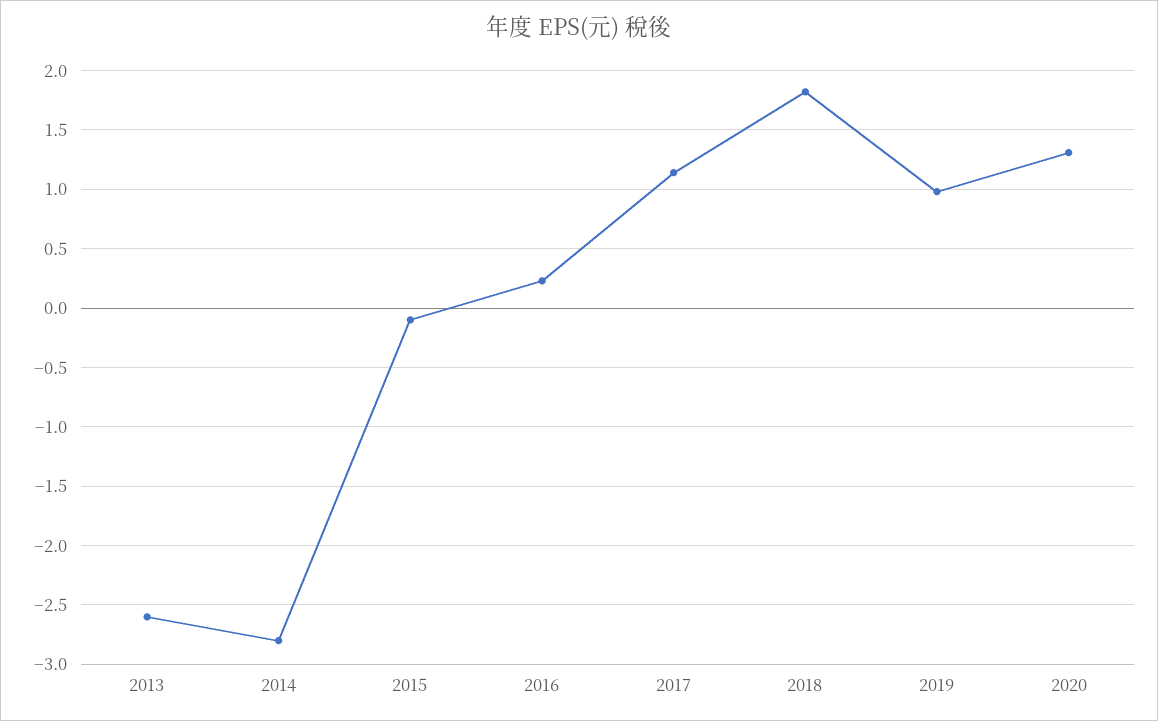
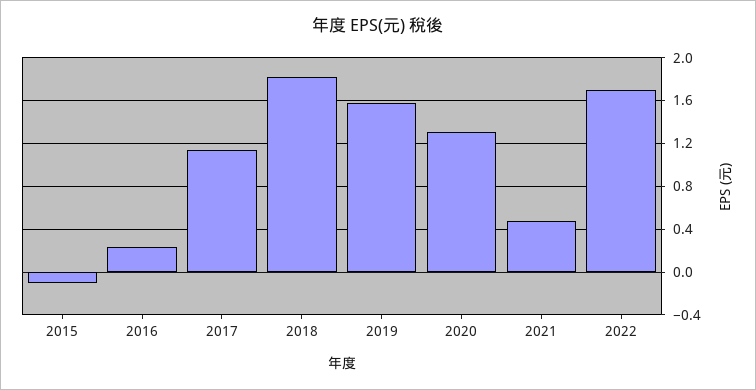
2013: -2.6 -> none
2014: -2.8 -> none
2019: 1 -> 1.6
2021: none -> 0.5
2022: none -> 1.7

